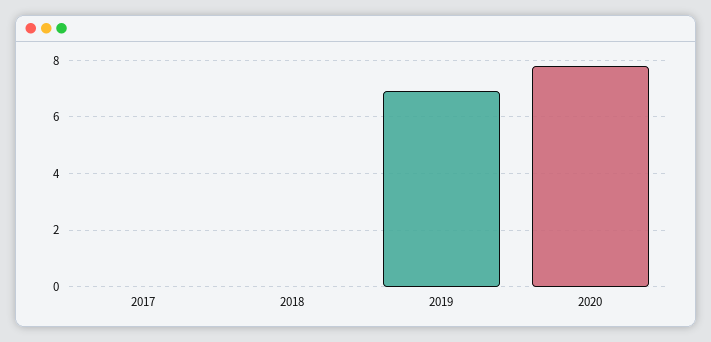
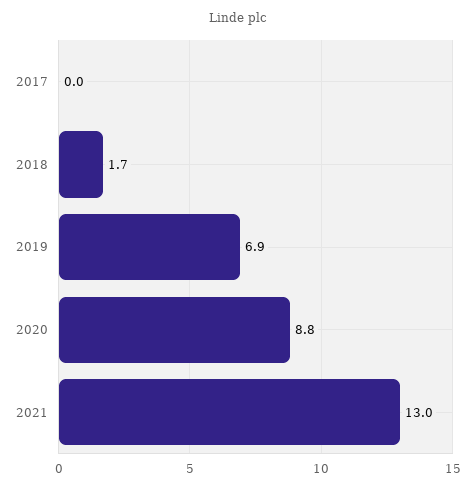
2018: 0 -> 1.7
2020: 7.75 -> 8.8
2021: none -> 13

